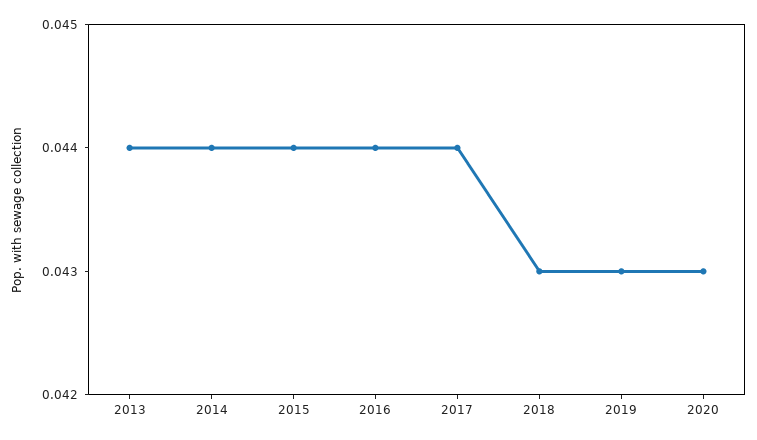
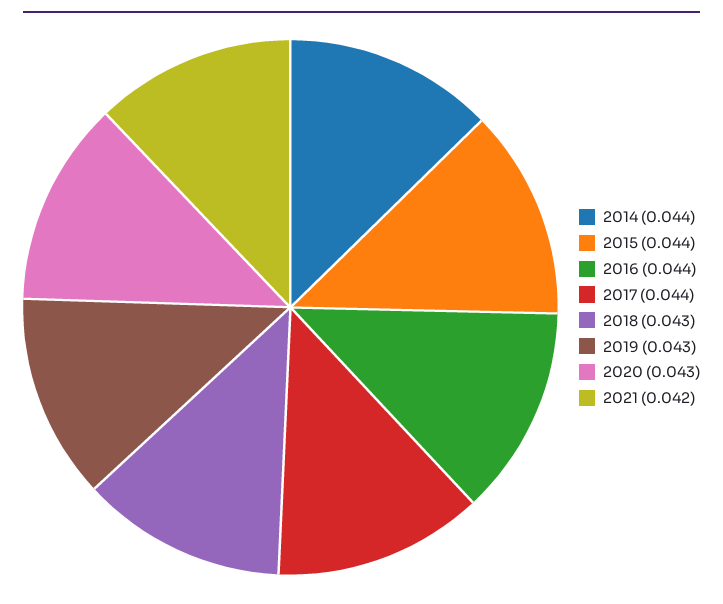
2013: 0.044 -> none
2021: none -> 0.042

